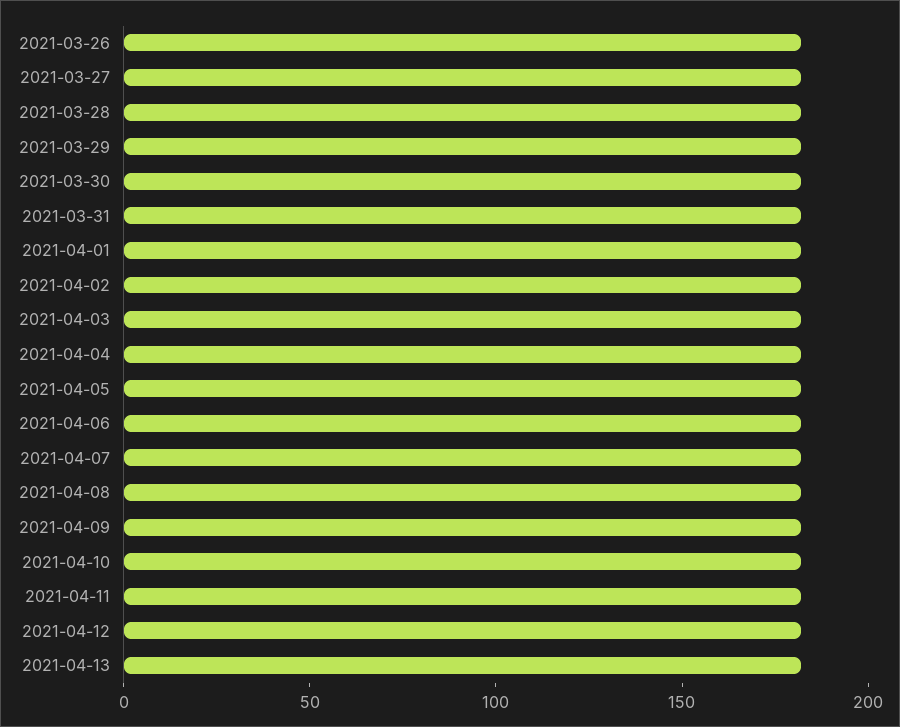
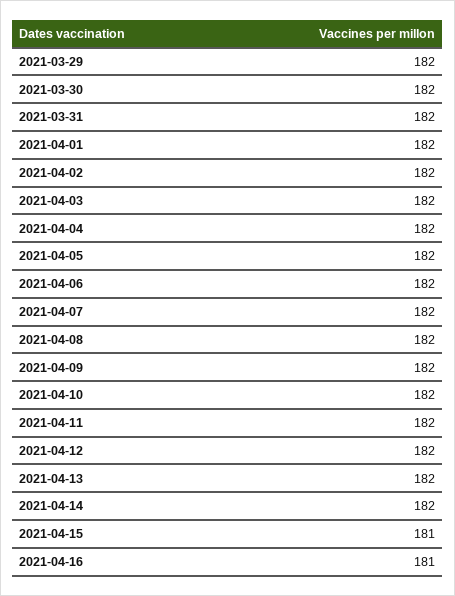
2021-03-26: 180 -> none
2021-03-27: 180 -> none
2021-03-28: 180 -> none
2021-04-14: none -> 182
2021-04-15: none -> 181
2021-04-16: none -> 181

